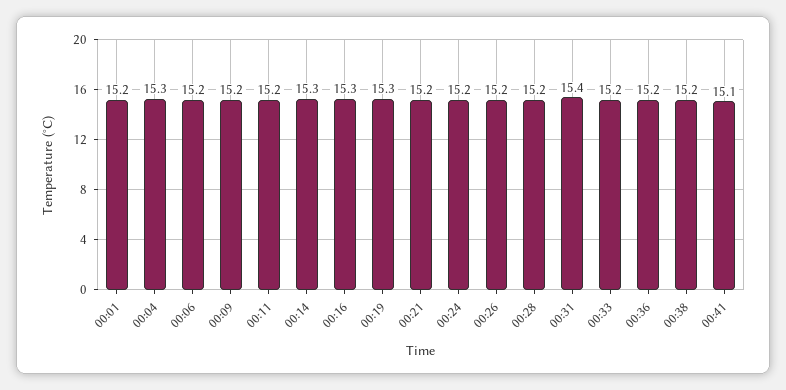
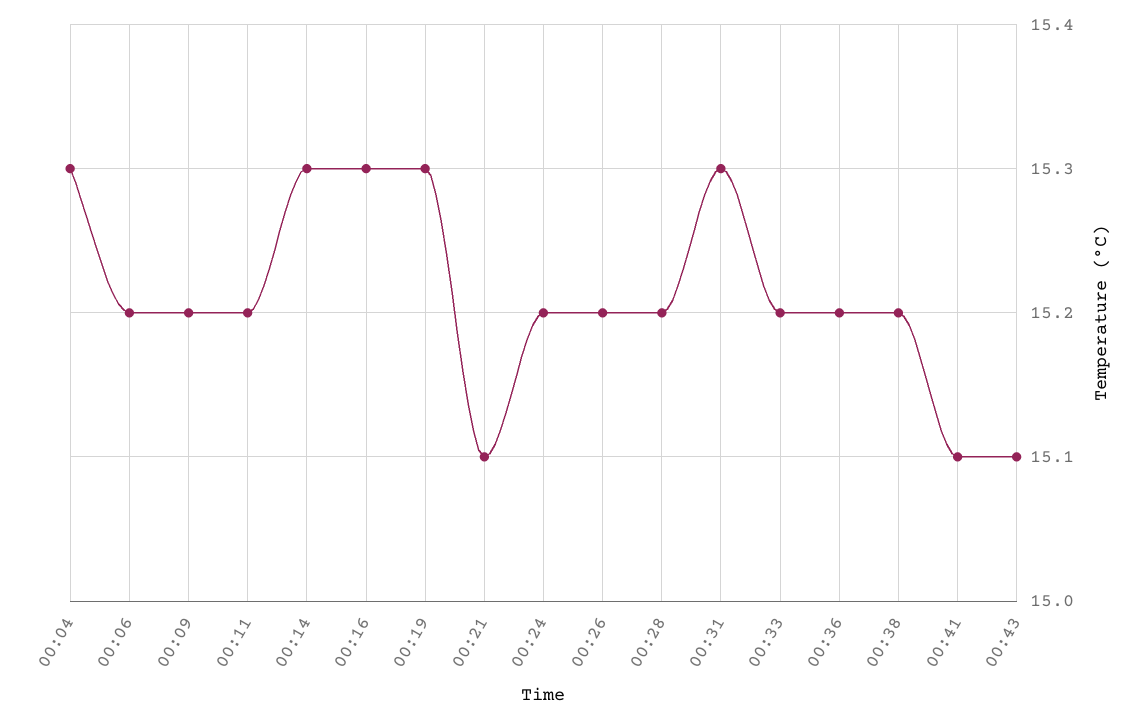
00:01: 15.2 -> none
00:21: 15.2 -> 15.1
00:31: 15.4 -> 15.3
00:43: none -> 15.1

